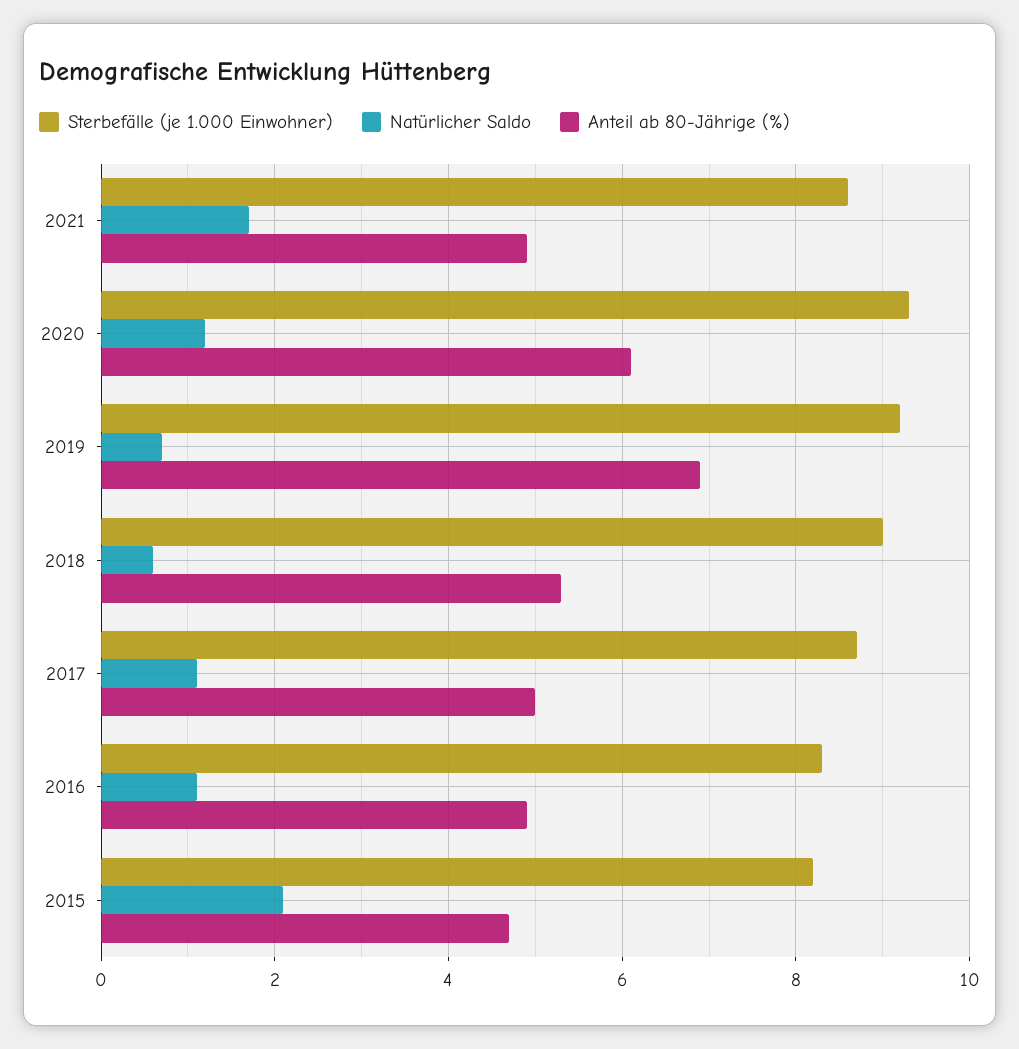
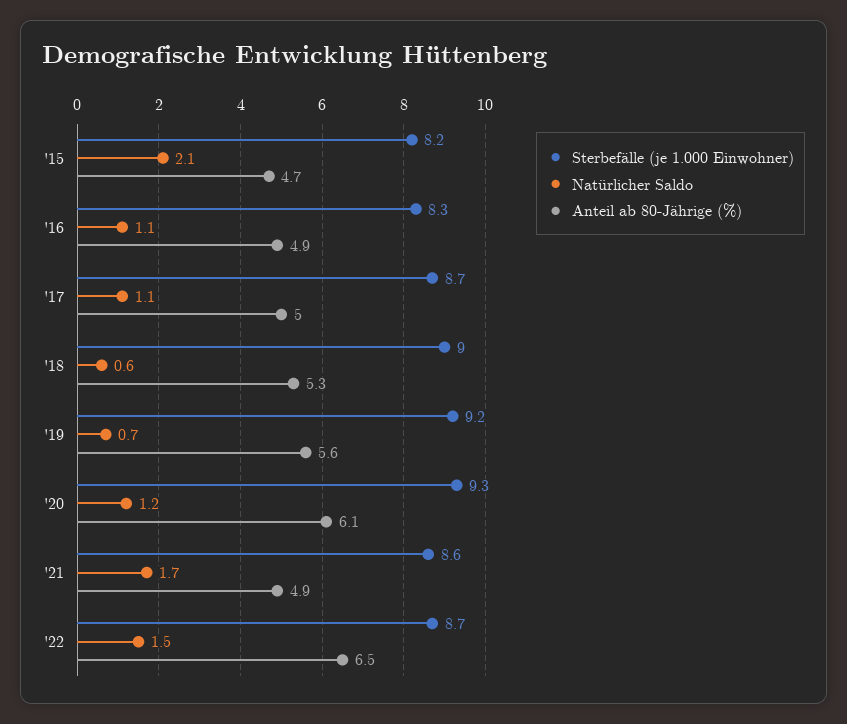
Anteil ab 80-Jährige (%), 2019: 7 -> 5.6
Sterbefälle (je 1.000 Einwohner), '22: none -> 8.7
Natürlicher Saldo, '22: none -> 1.5
Anteil ab 80-Jährige (%), '22: none -> 6.5

